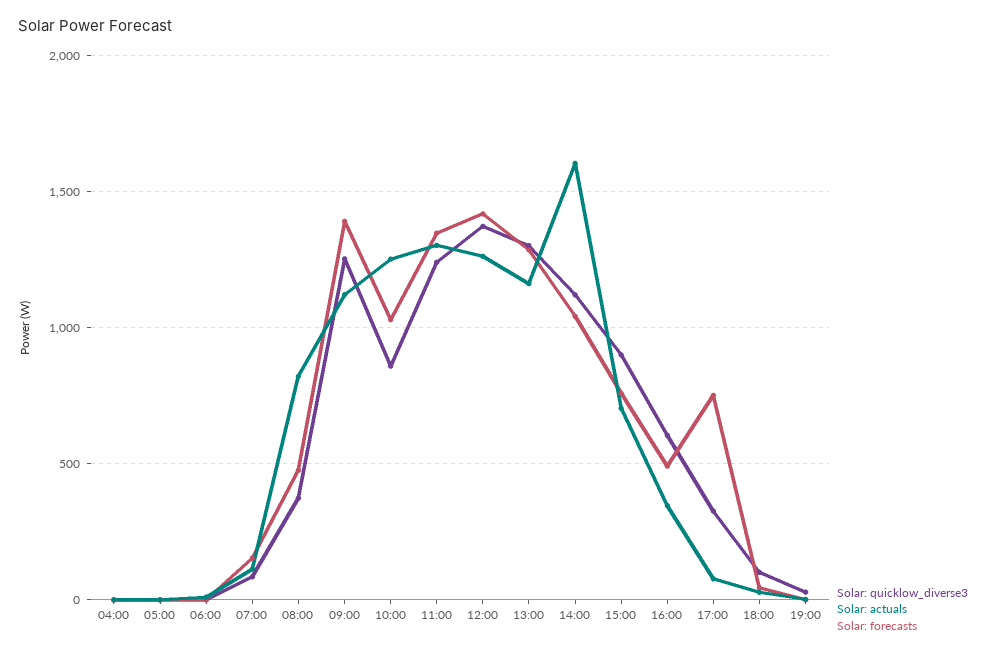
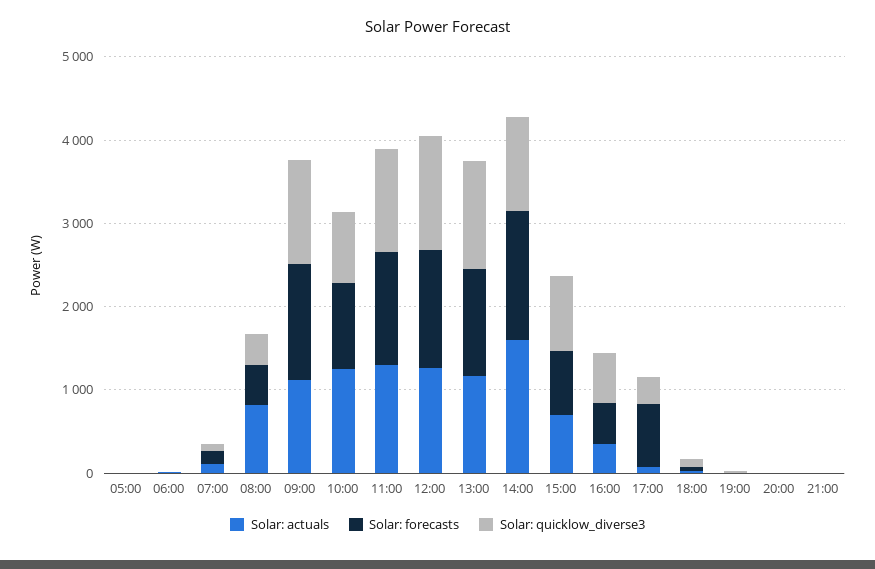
Solar: quicklow_diverse3, 04:00: 0 -> none
Solar: actuals, 04:00: 0 -> none
Solar: forecasts, 04:00: 0 -> none
Solar: forecasts, 14:00: 1050 -> 1600
Solar: actuals, 20:00: none -> 0
Solar: forecasts, 20:00: none -> 0
Solar: quicklow_diverse3, 20:00: none -> 0
Solar: actuals, 21:00: none -> 0
Solar: forecasts, 21:00: none -> 0
Solar: quicklow_diverse3, 21:00: none -> 0

